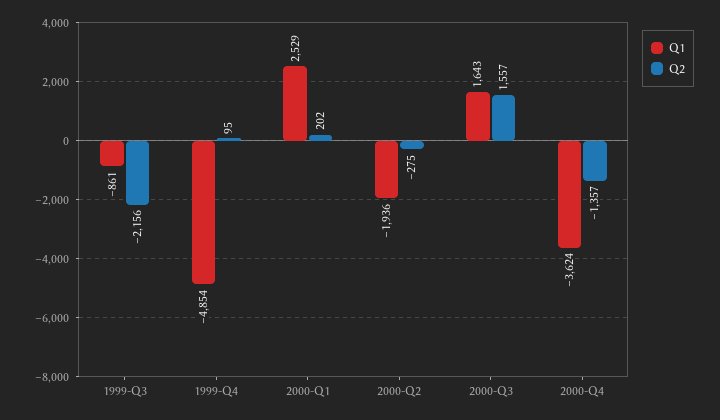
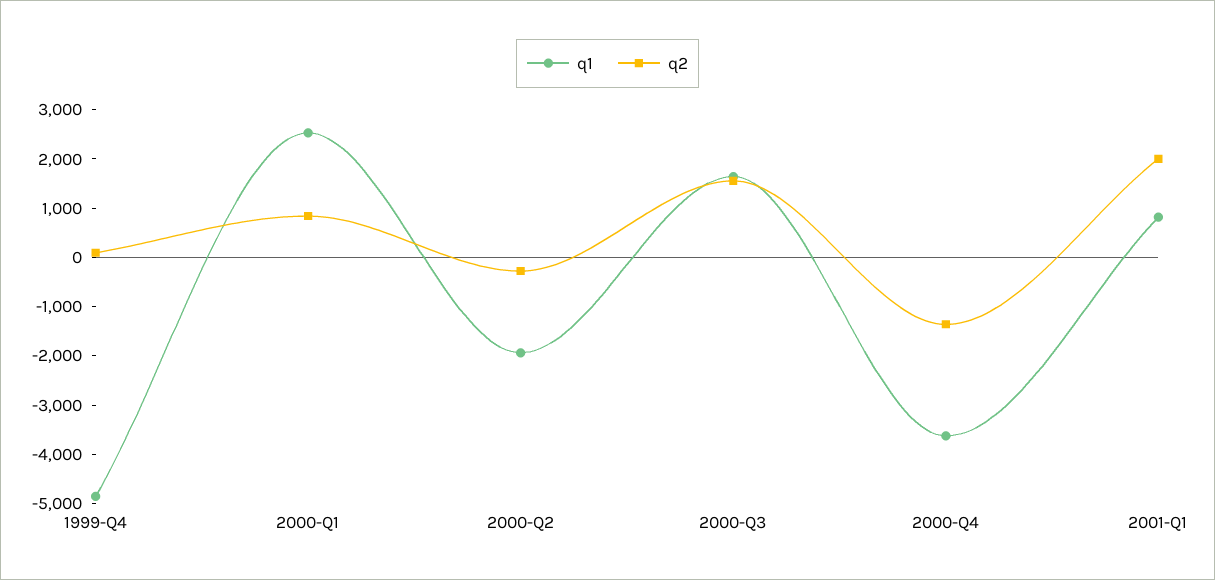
Q1, 1999-Q3: -861 -> none
Q2, 1999-Q3: -2156 -> none
Q2, 2000-Q1: 202 -> 800
Q1, 2001-Q1: none -> 800
Q2, 2001-Q1: none -> 2000

